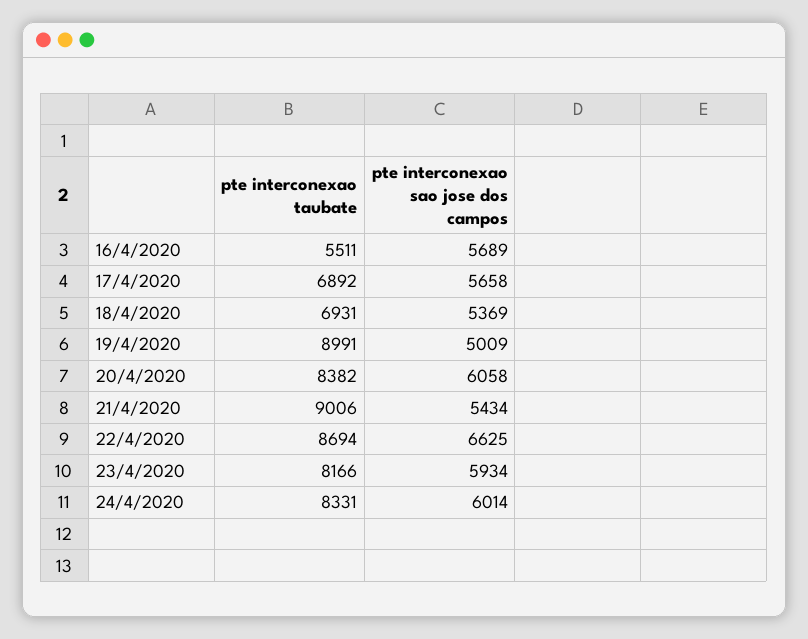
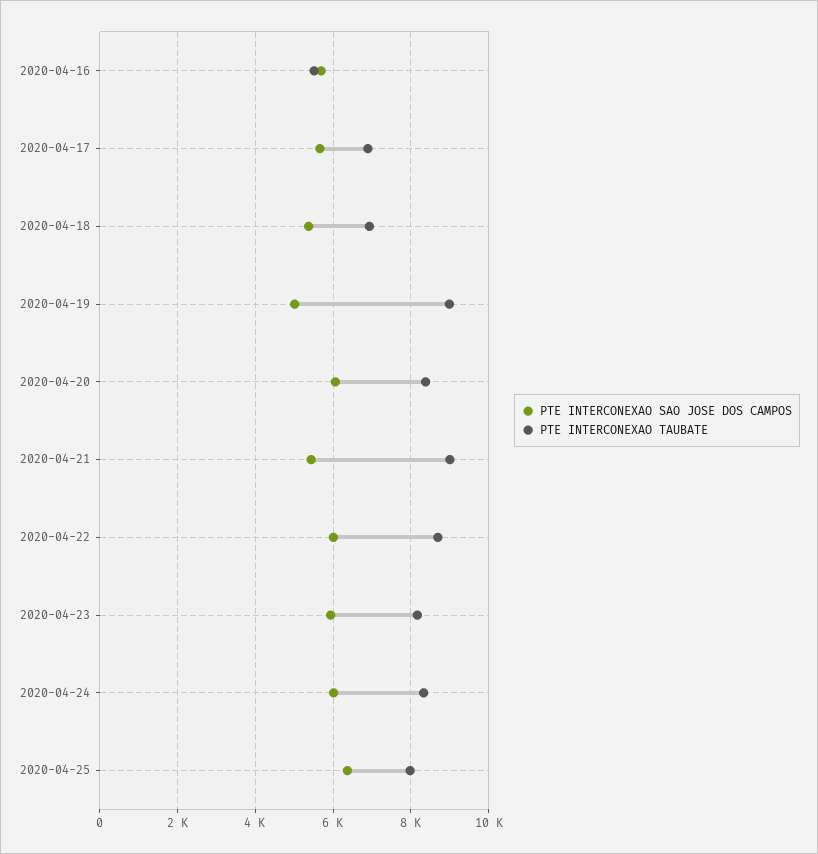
pte interconexao sao jose dos campos, 22/4/2020: 6625 -> 6000
pte interconexao sao jose dos campos, 2020-04-25: none -> 6400
pte interconexao taubate, 2020-04-25: none -> 8000

